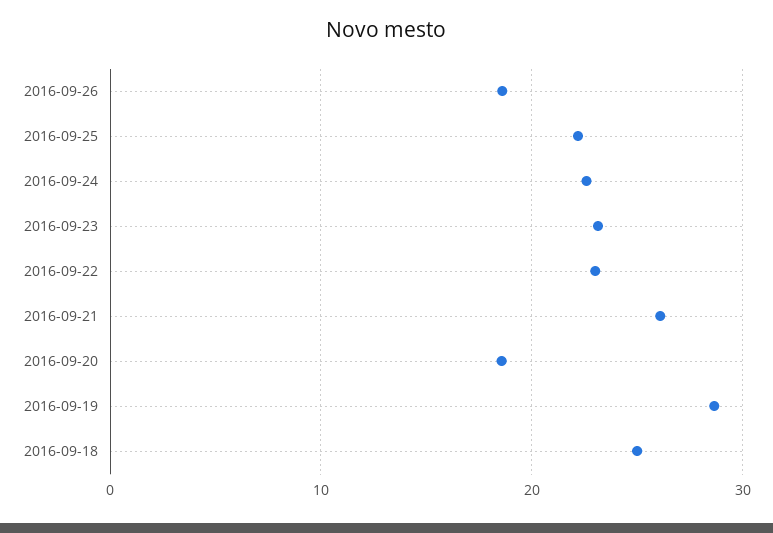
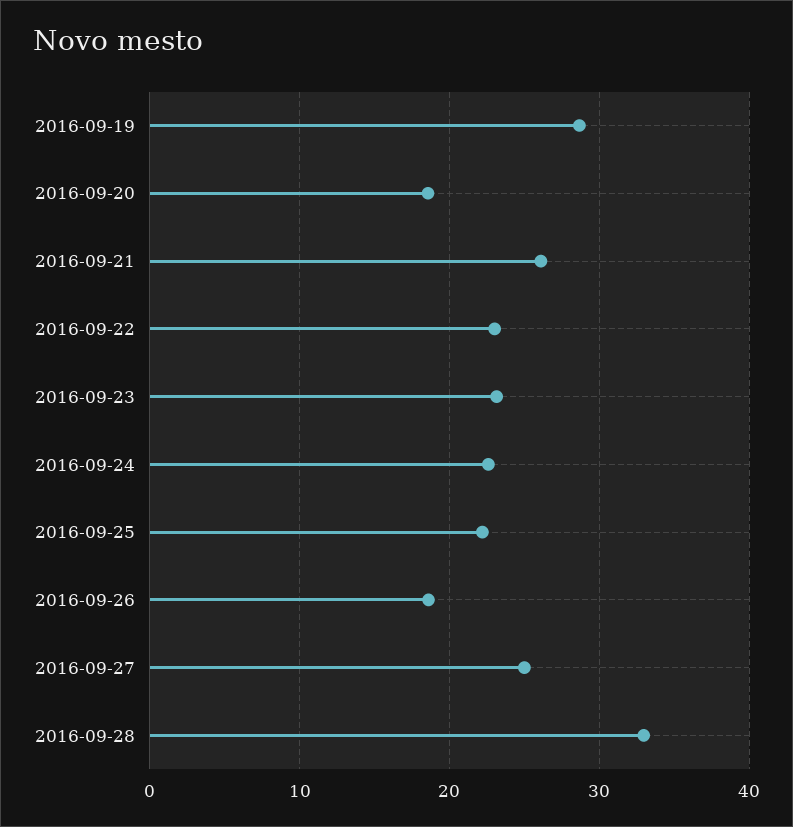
2016-09-18: 25 -> none
2016-09-27: none -> 25
2016-09-28: none -> 33

